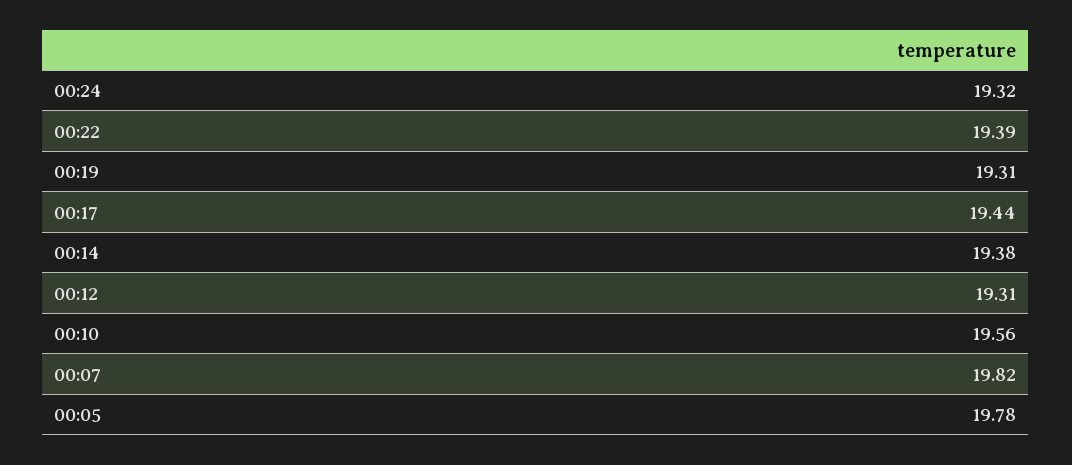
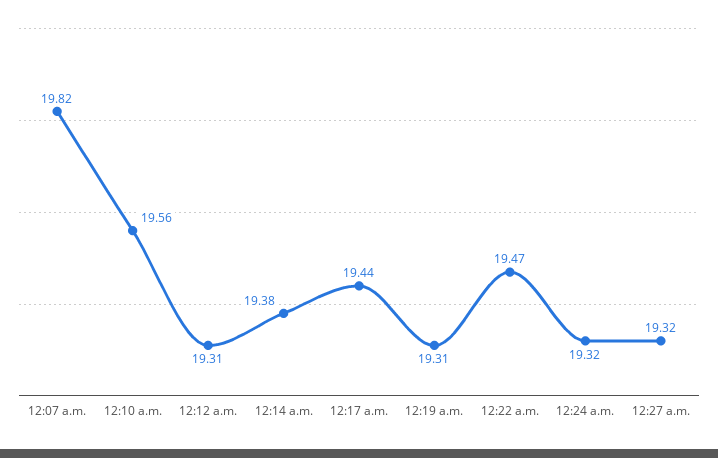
00:22: 19.39 -> 19.47
00:05: 19.78 -> none
12:27 a.m.: none -> 19.32

